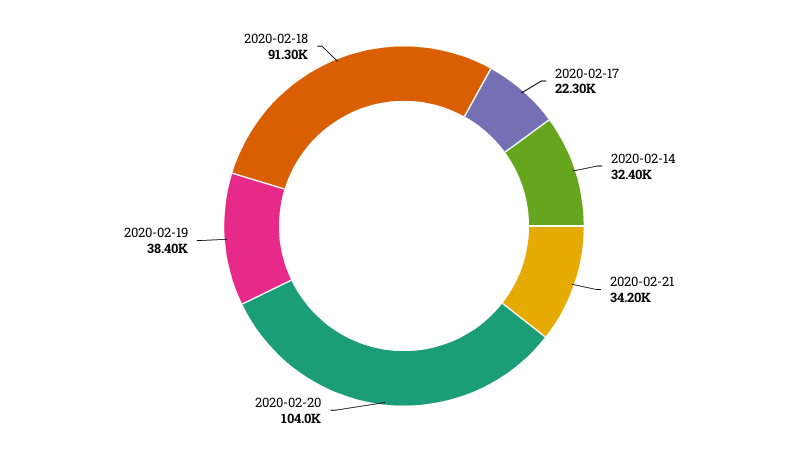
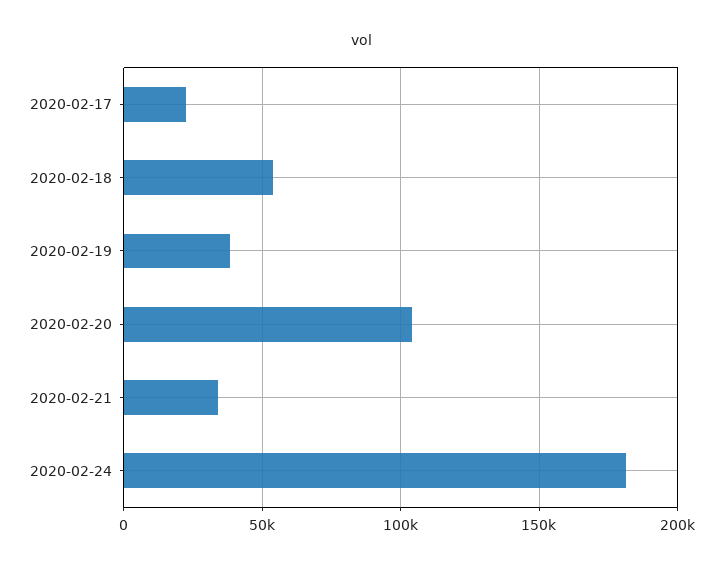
2020-02-14: 32400 -> none
2020-02-18: 91300 -> 55000
2020-02-24: none -> 180000

